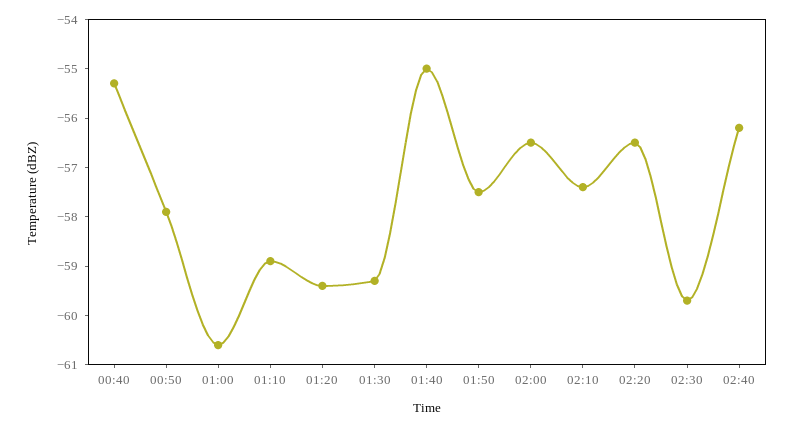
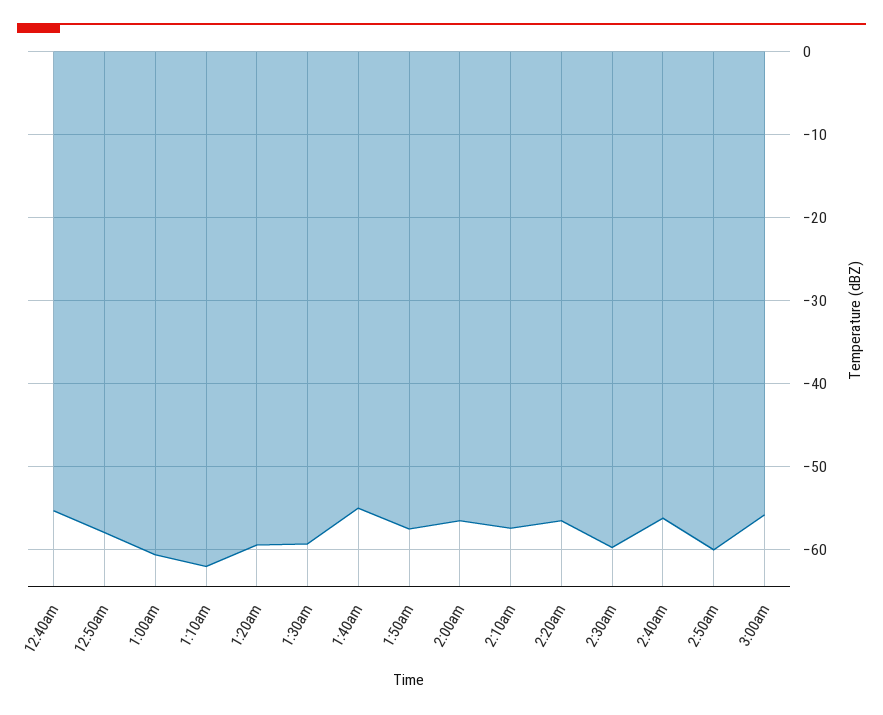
01:10: -59 -> -62
2:50am: none -> -60
3:00am: none -> -56

